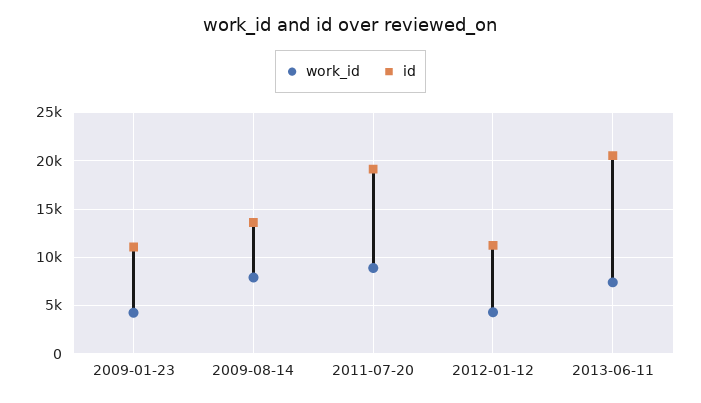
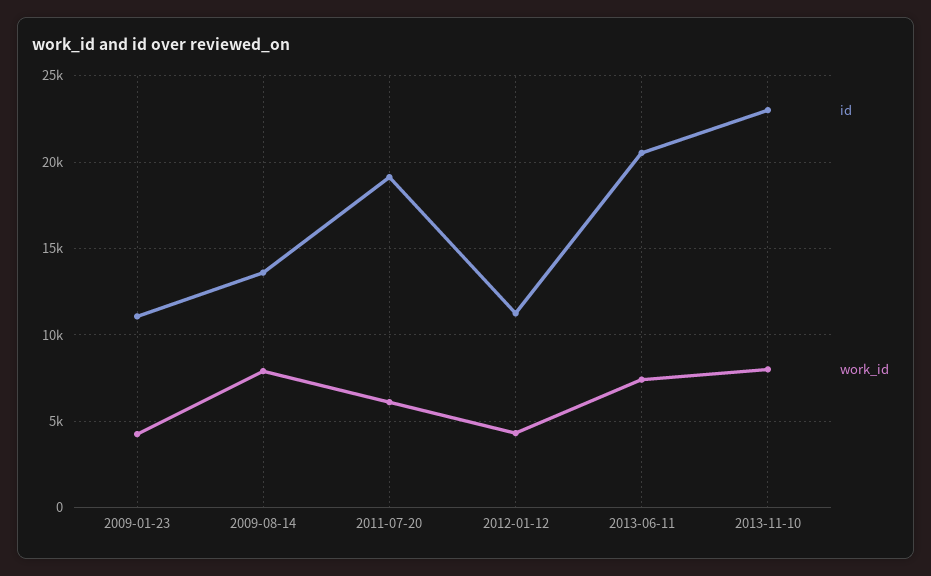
work_id, 2011-07-20: 9000 -> 6000
id, 2013-11-10: none -> 23000
work_id, 2013-11-10: none -> 8000

